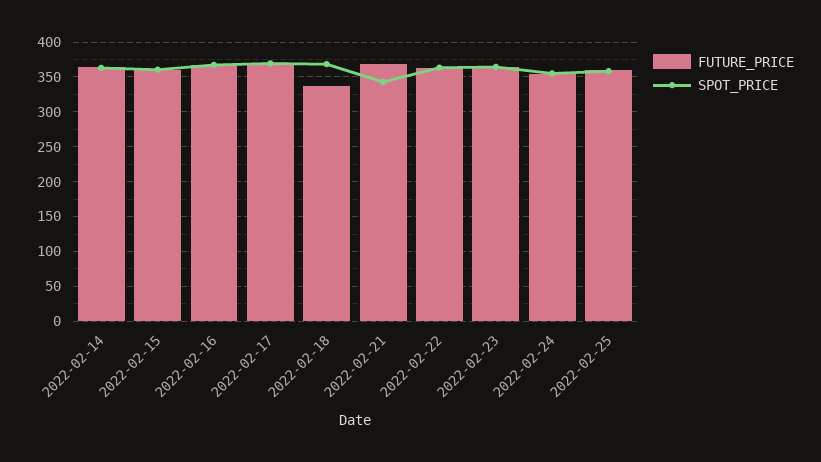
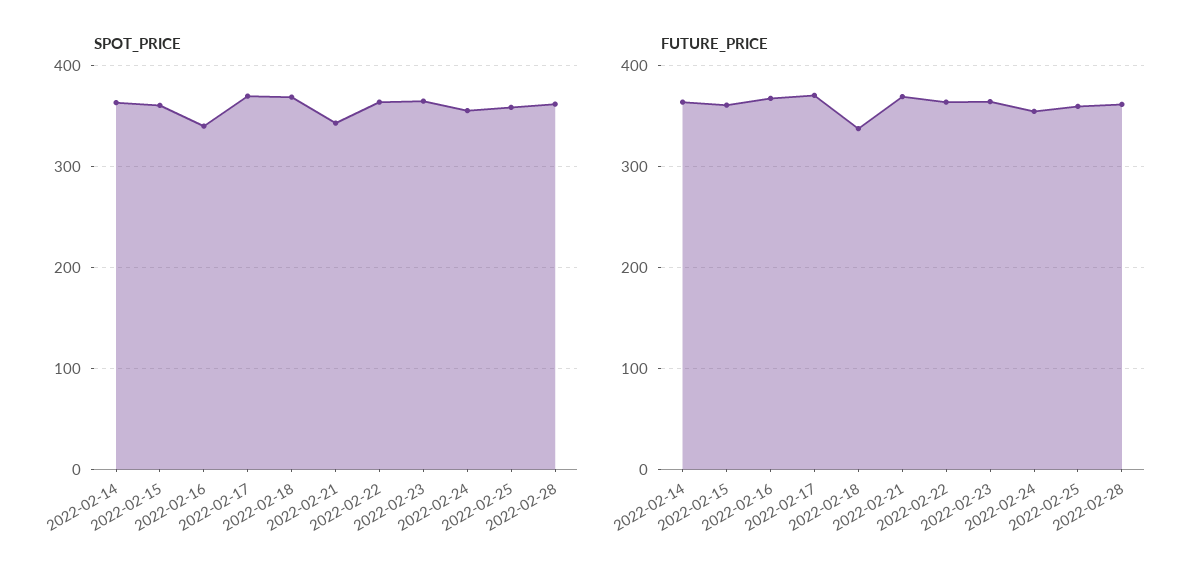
SPOT_PRICE, 2022-02-16: 370 -> 340
SPOT_PRICE, 2022-02-28: none -> 360
FUTURE_PRICE, 2022-02-28: none -> 360

